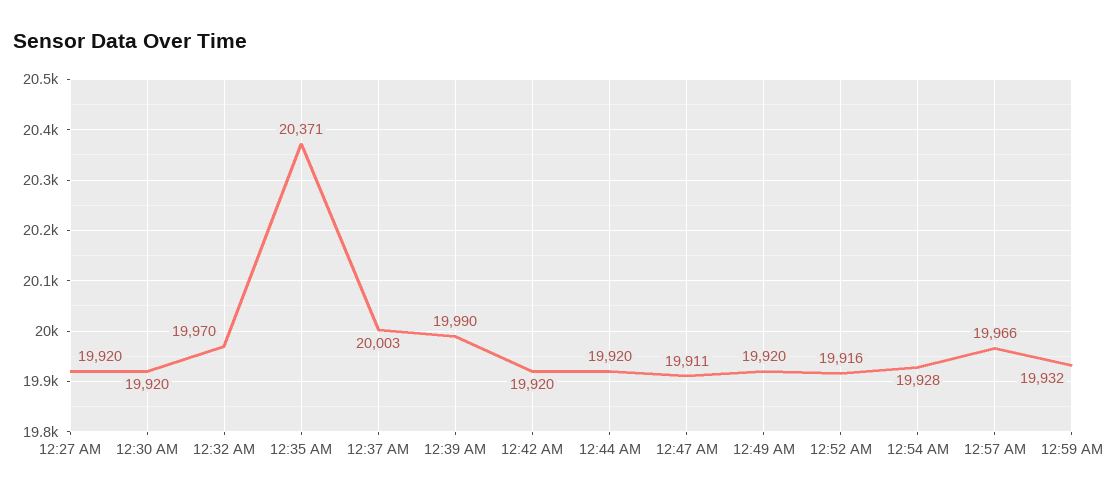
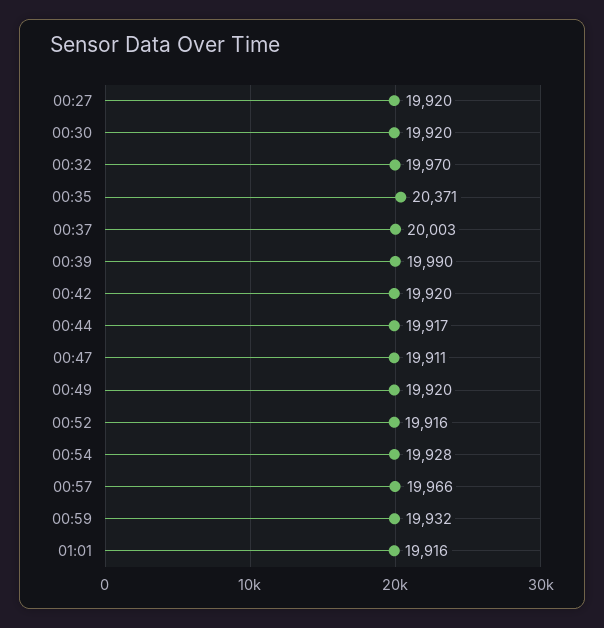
12:44 AM: 19920 -> 19917
01:01: none -> 19916

